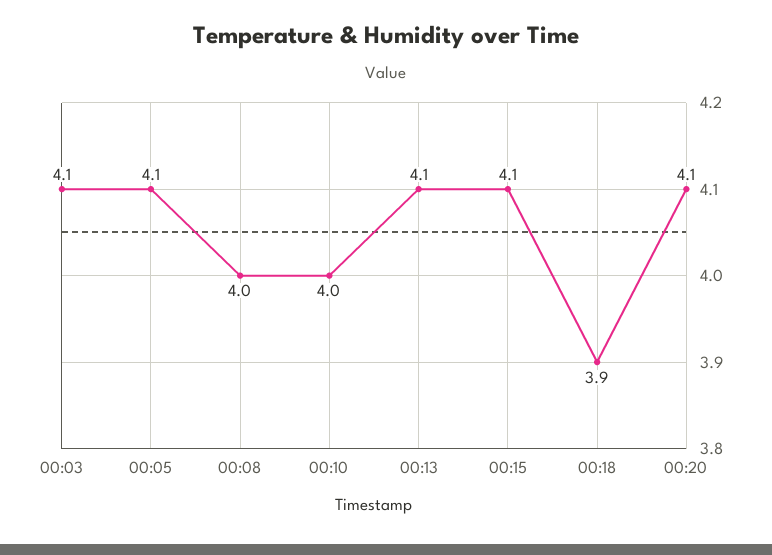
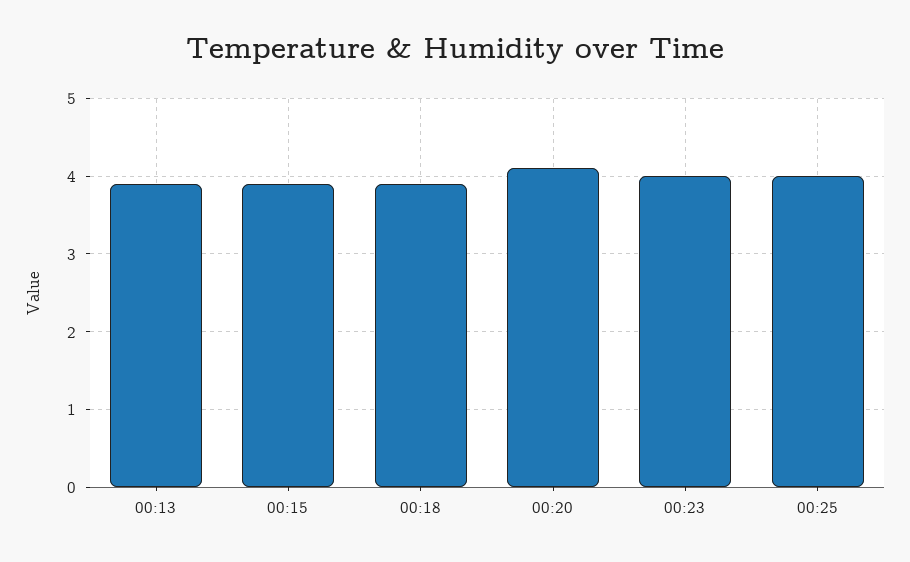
00:03: 4.1 -> none
00:05: 4.1 -> none
00:08: 4 -> none
00:10: 4 -> none
00:13: 4.1 -> 3.9
00:15: 4.1 -> 3.9
00:23: none -> 4
00:25: none -> 4

